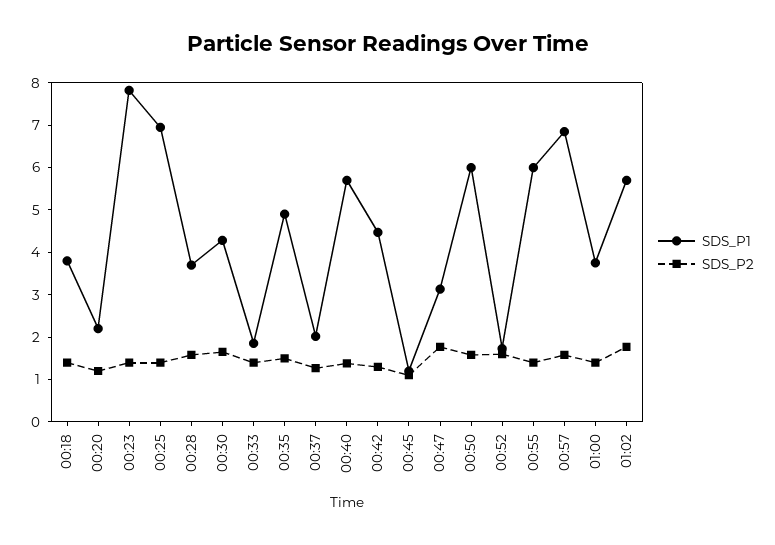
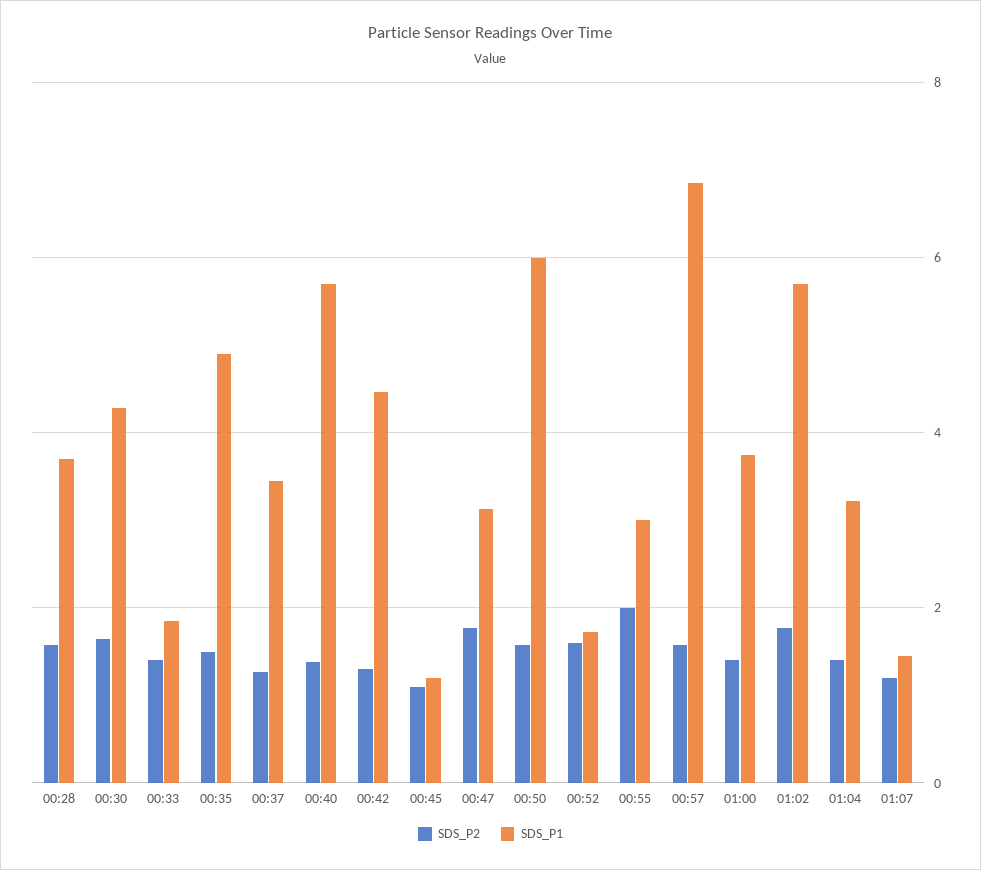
SDS_P1, 00:18: 3.8 -> none
SDS_P2, 00:18: 1.4 -> none
SDS_P1, 00:20: 2.2 -> none
SDS_P2, 00:20: 1.2 -> none
SDS_P1, 00:23: 7.8 -> none
SDS_P2, 00:23: 1.4 -> none
SDS_P1, 00:25: 7 -> none
SDS_P2, 00:25: 1.4 -> none
SDS_P1, 00:37: 2 -> 3.4
SDS_P1, 00:55: 6 -> 3
SDS_P2, 00:55: 1.4 -> 2
SDS_P2, 01:04: none -> 1.4
SDS_P1, 01:04: none -> 3.2
SDS_P2, 01:07: none -> 1.2
SDS_P1, 01:07: none -> 1.4

